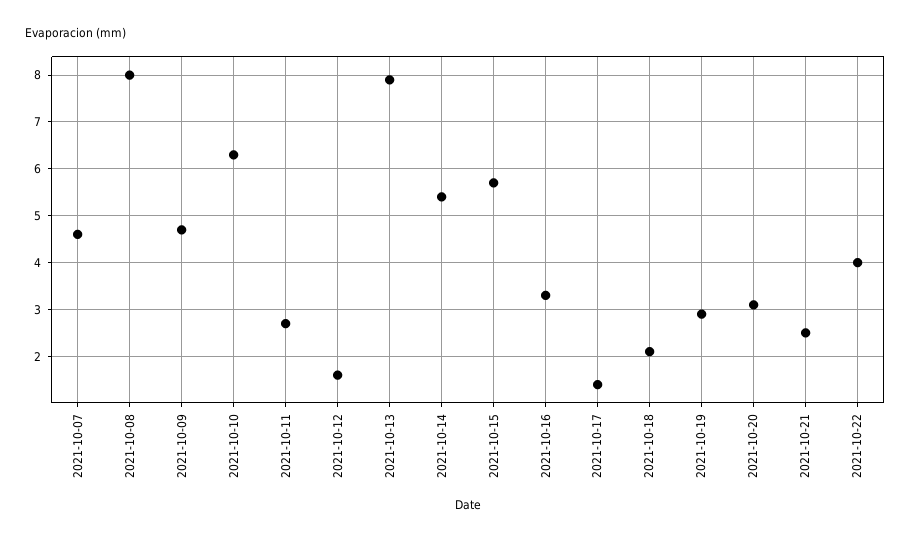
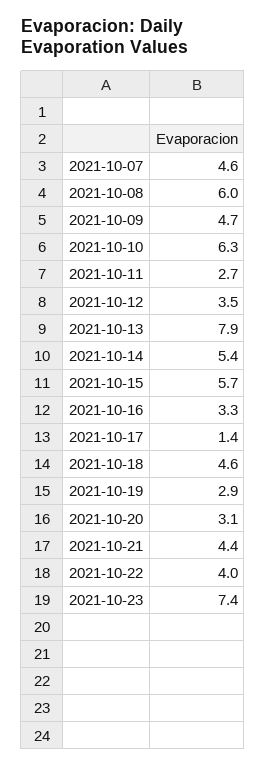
2021-10-08: 8 -> 6
2021-10-12: 1.5 -> 3.5
2021-10-18: 2 -> 4.6
2021-10-21: 2.5 -> 4.4
2021-10-23: none -> 7.4

